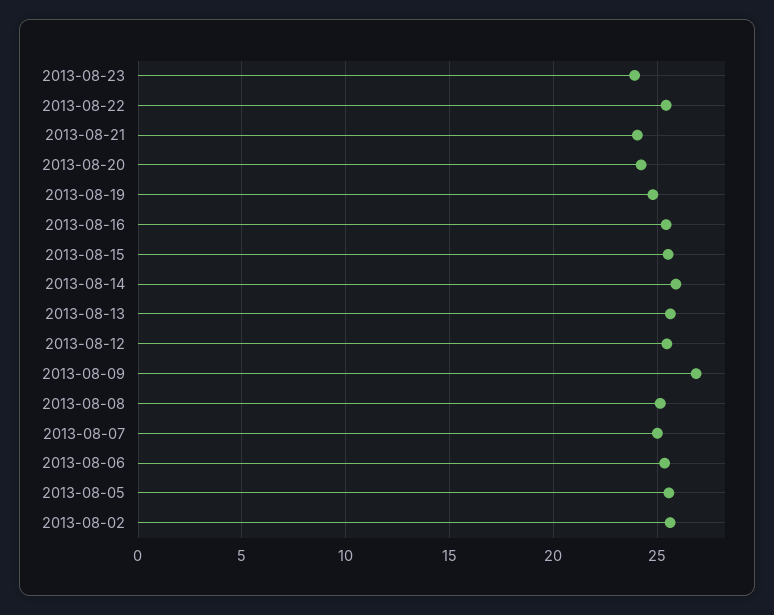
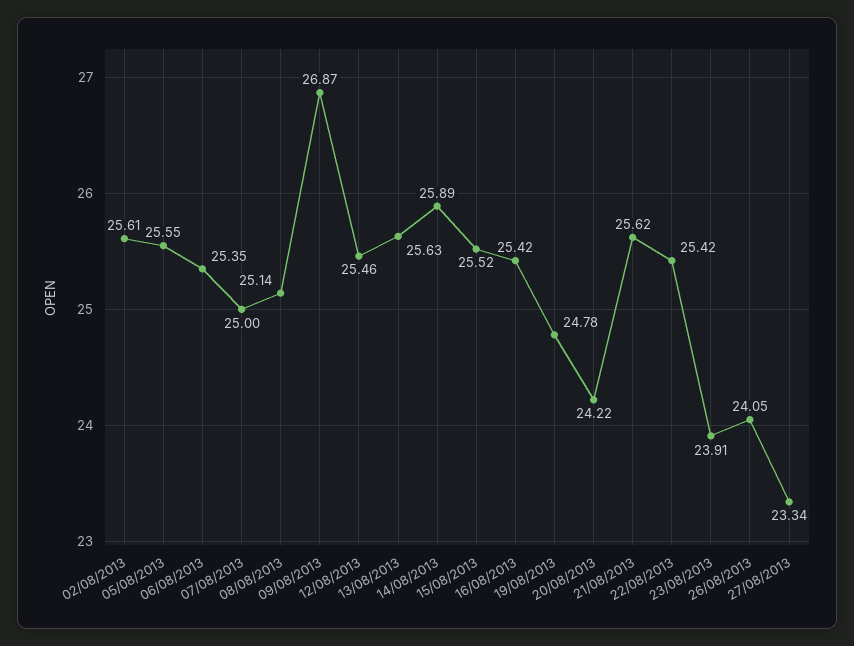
2013-08-21: 24 -> 25.62
26/08/2013: none -> 24.05
27/08/2013: none -> 23.34

